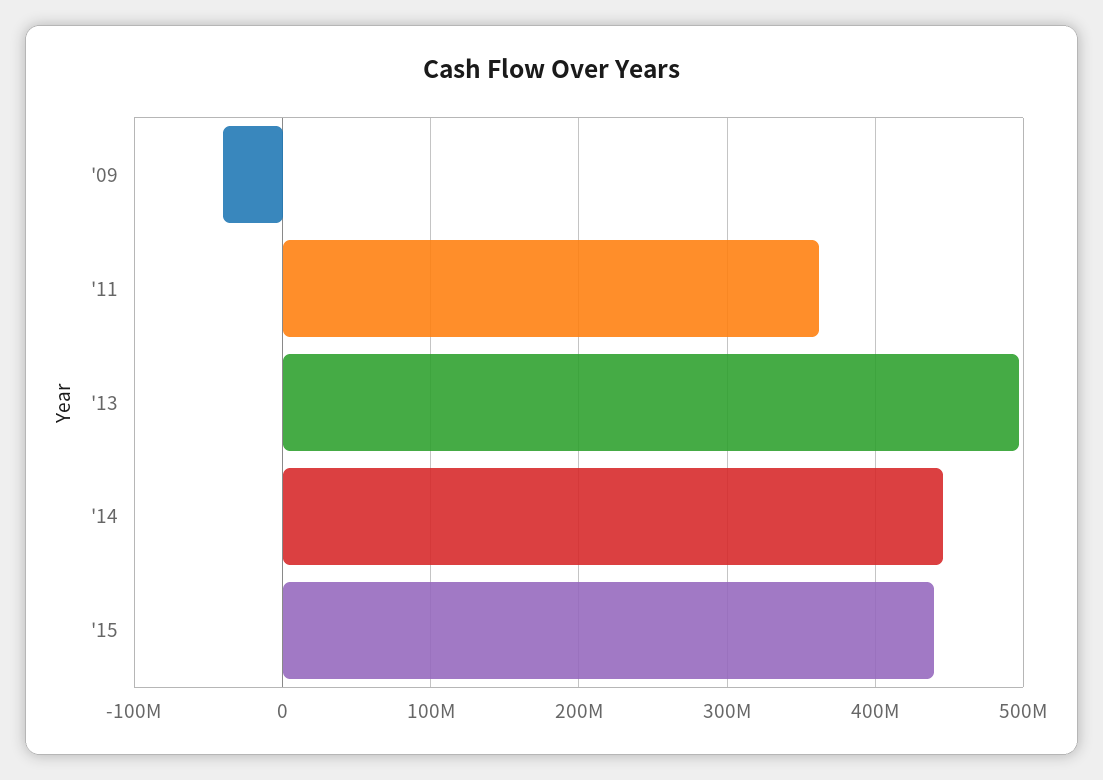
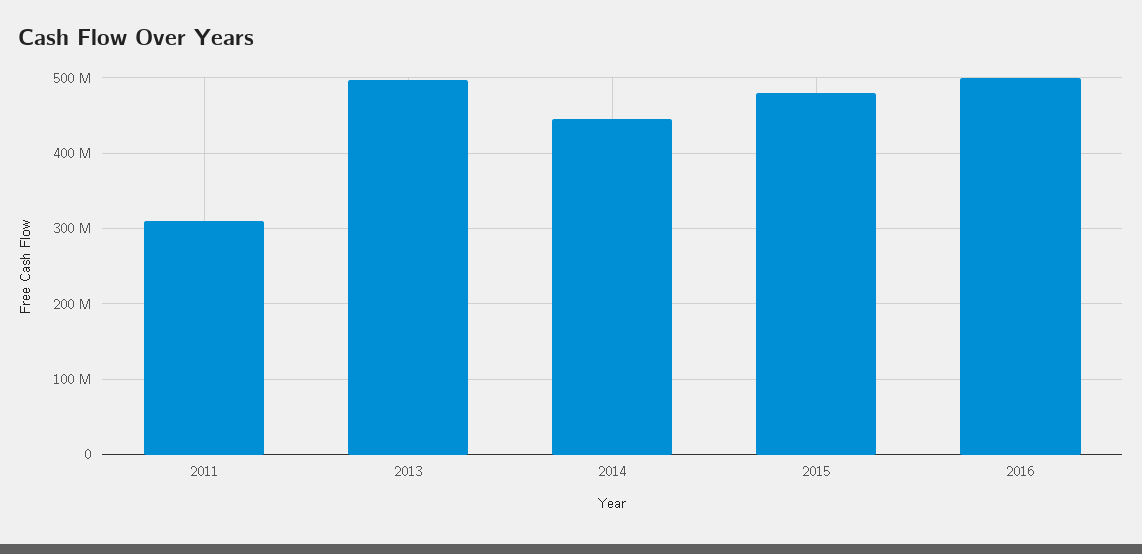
'09: -40000000 -> none
'11: 360000000 -> 310000000
'15: 440000000 -> 480000000
2016: none -> 500000000

